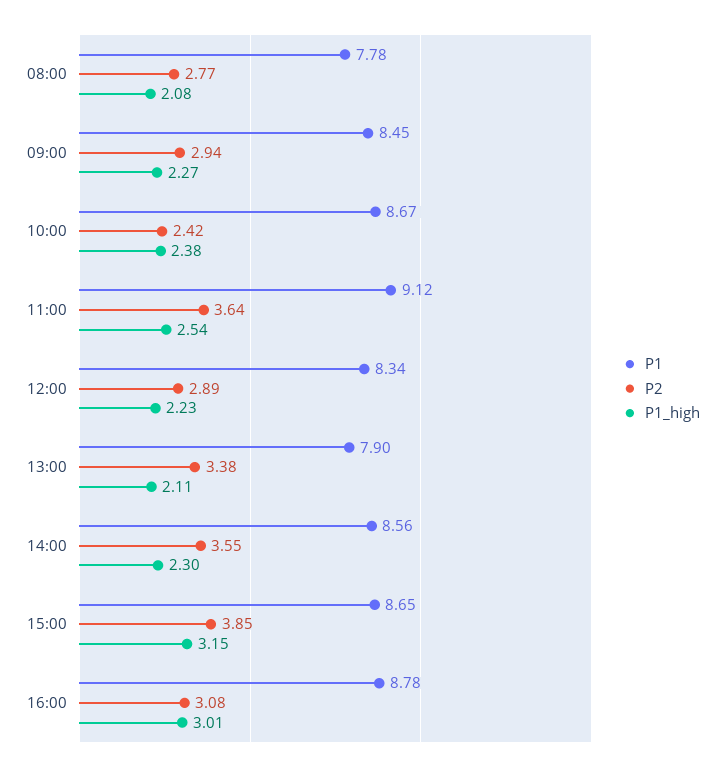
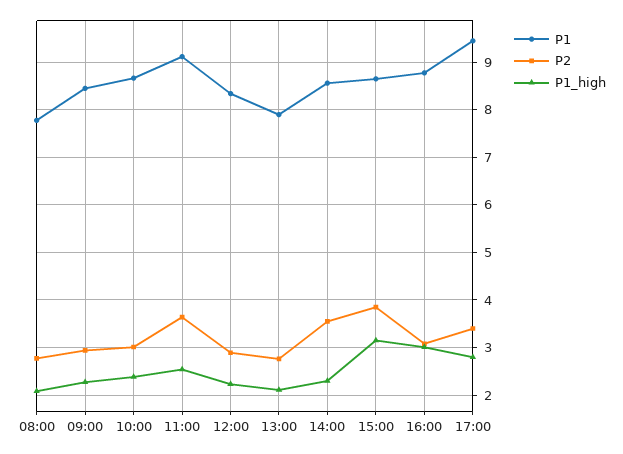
P2, 10:00: 2.42 -> 3
P2, 13:00: 3.38 -> 2.8
P1, 17:00: none -> 9.4
P2, 17:00: none -> 3.4
P1_high, 17:00: none -> 2.8

